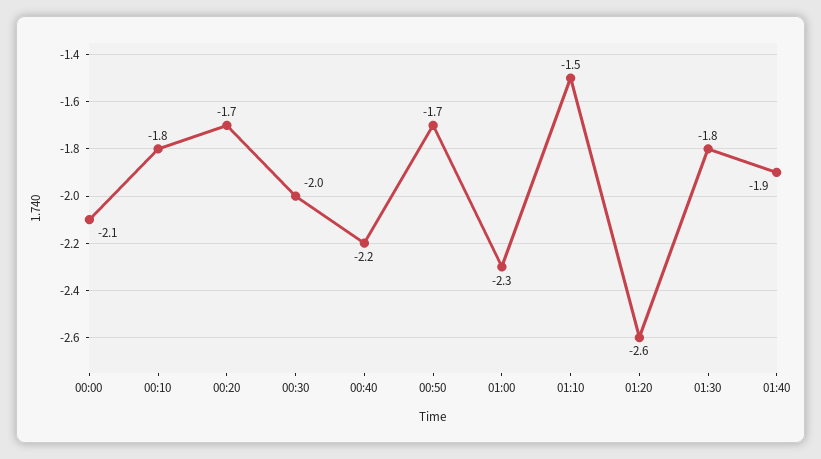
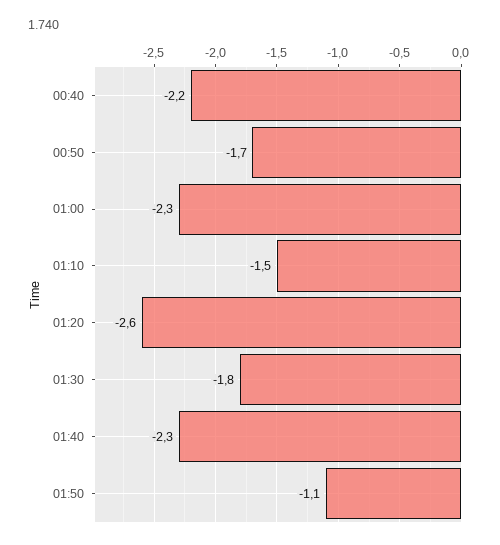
00:00: -2.1 -> none
00:10: -1.8 -> none
00:20: -1.7 -> none
00:30: -2 -> none
01:40: -1.9 -> -2.3
01:50: none -> -1.1

